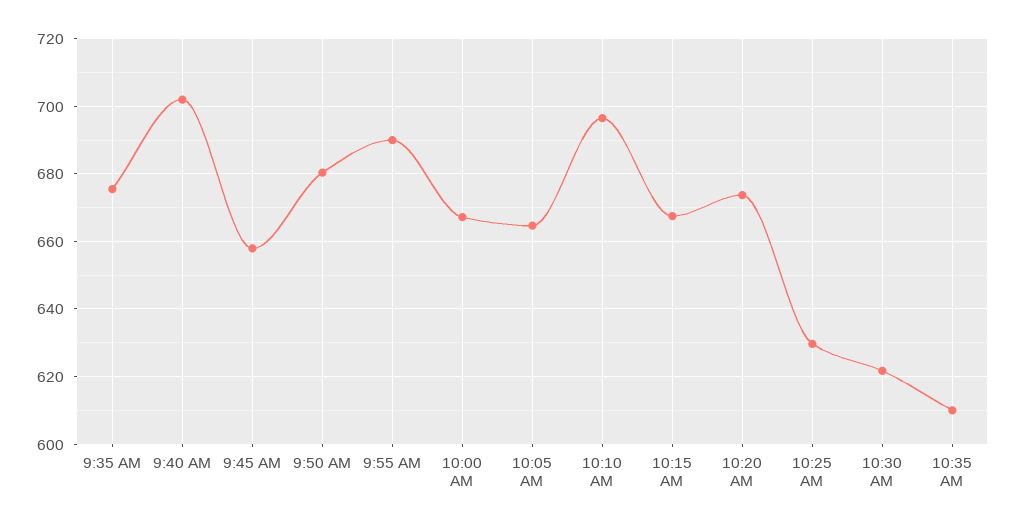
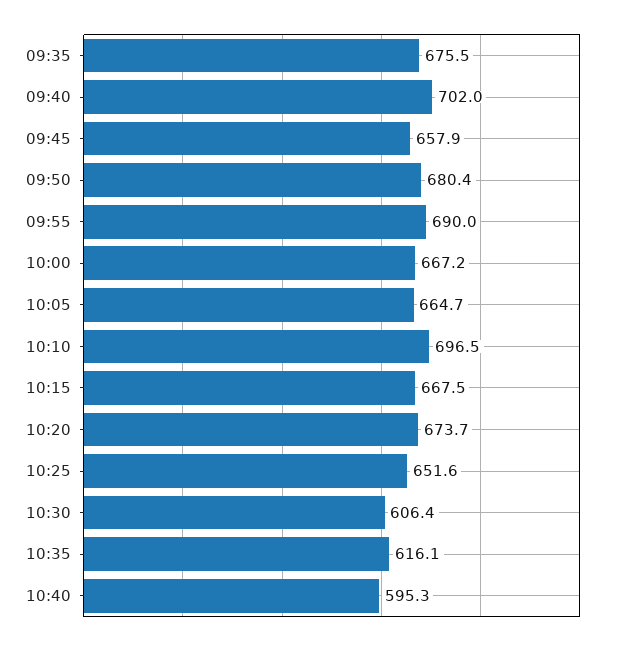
10:25 AM: 630 -> 651.6
10:30 AM: 622 -> 606.4
10:35 AM: 610 -> 616.1
10:40: none -> 595.3

